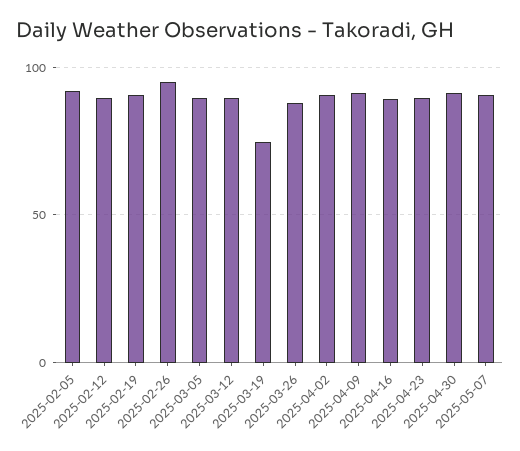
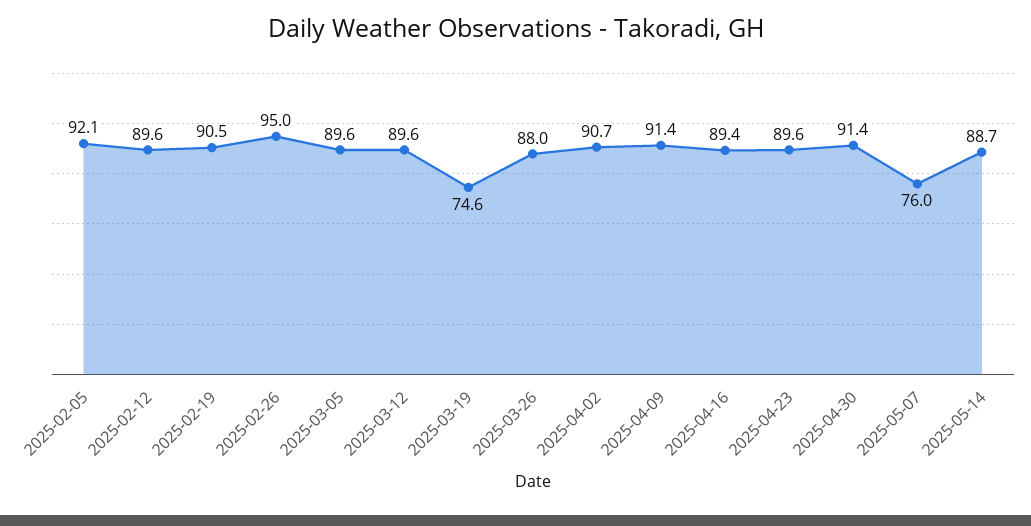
2025-05-07: 90 -> 76
2025-05-14: none -> 88.7

